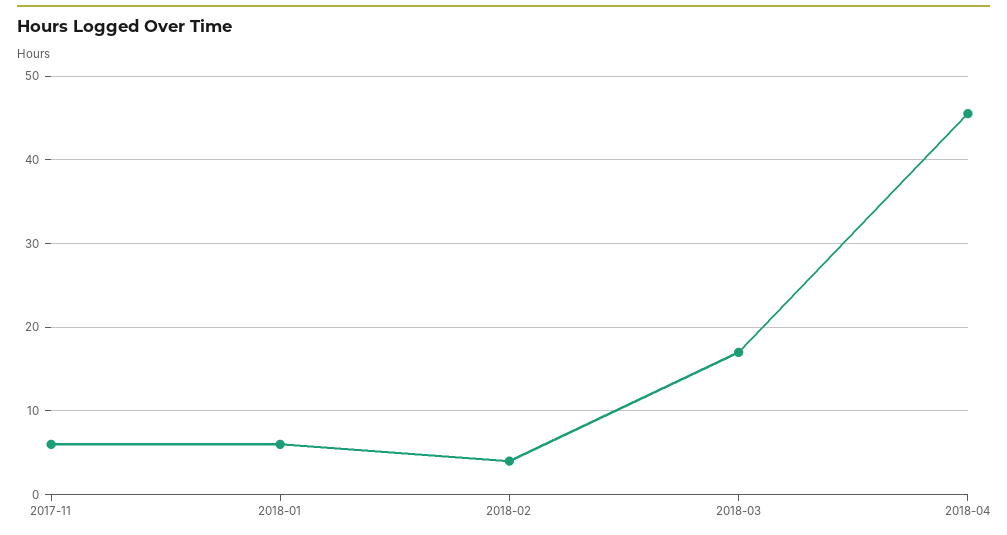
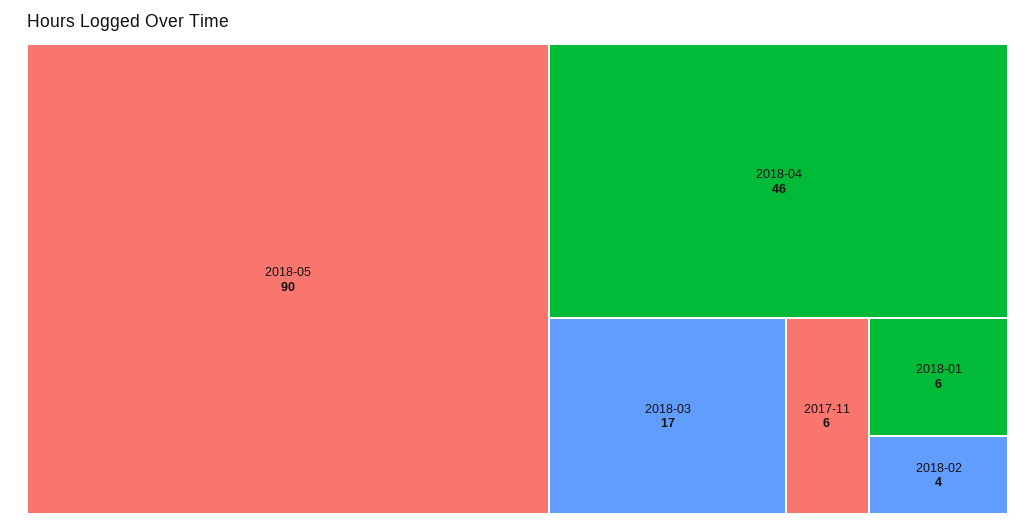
2018-05: none -> 90

